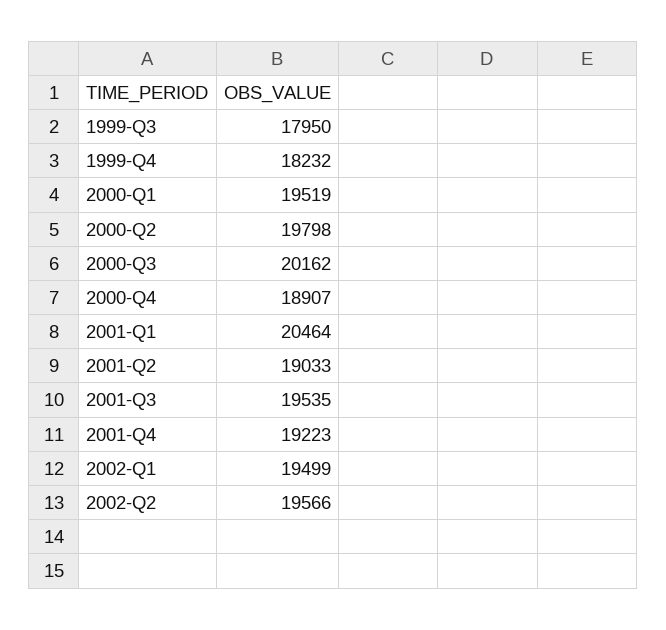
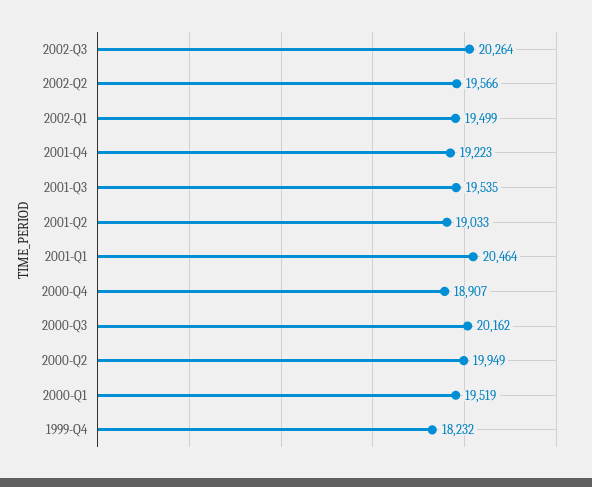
1999-Q3: 17950 -> none
2000-Q2: 19798 -> 19949
2002-Q3: none -> 20264

